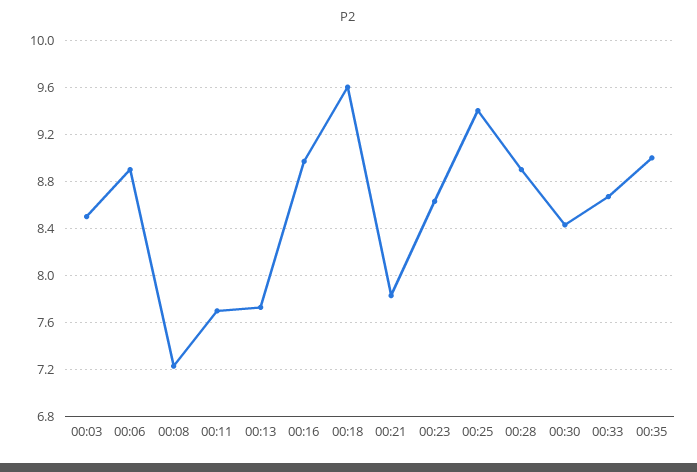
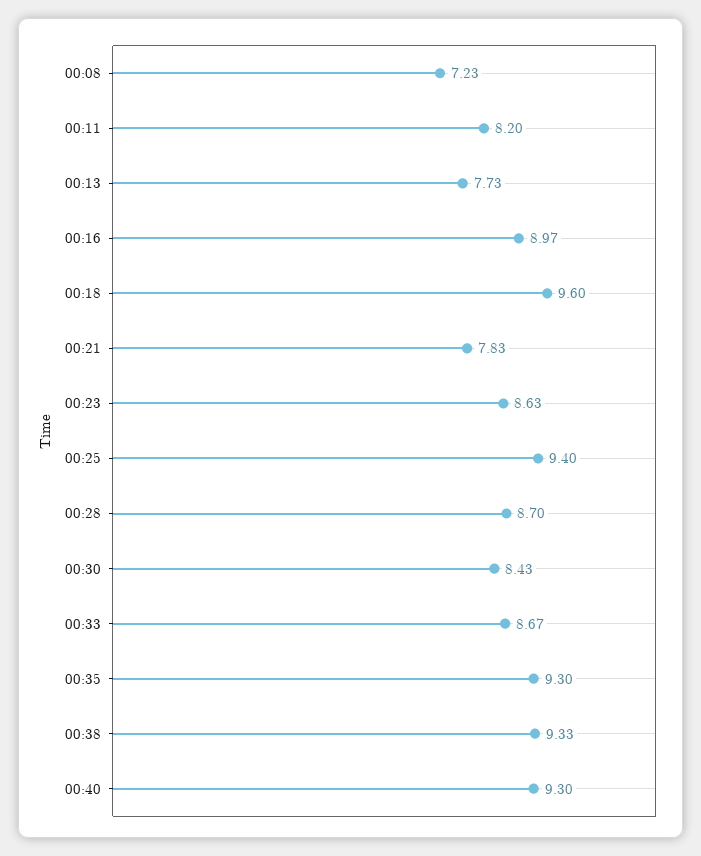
00:03: 8.5 -> none
00:06: 8.9 -> none
00:11: 7.7 -> 8.2
00:28: 8.9 -> 8.7
00:35: 9 -> 9.3
00:38: none -> 9.33
00:40: none -> 9.3

